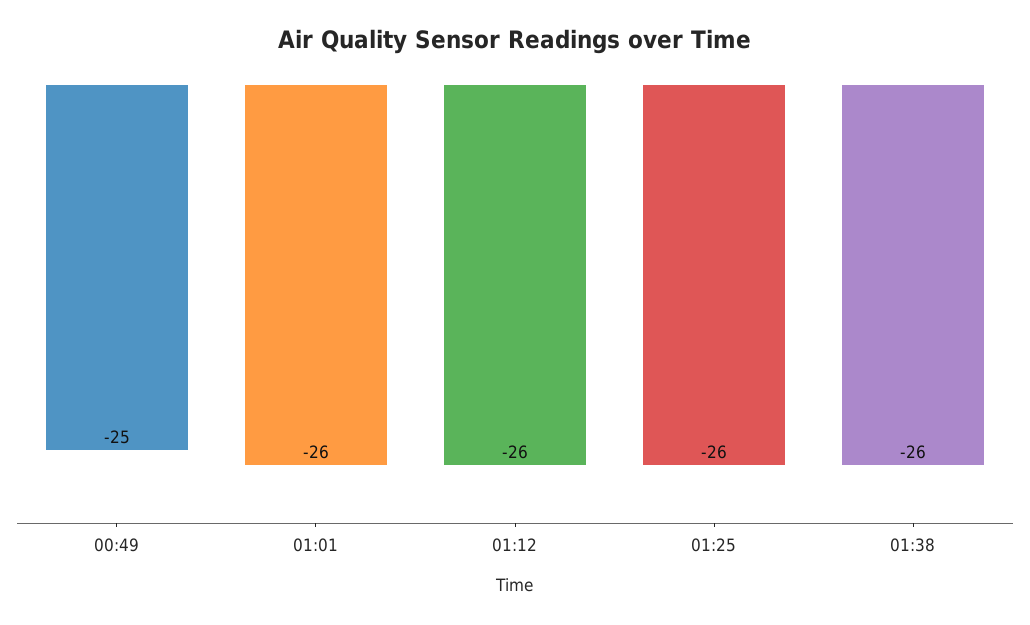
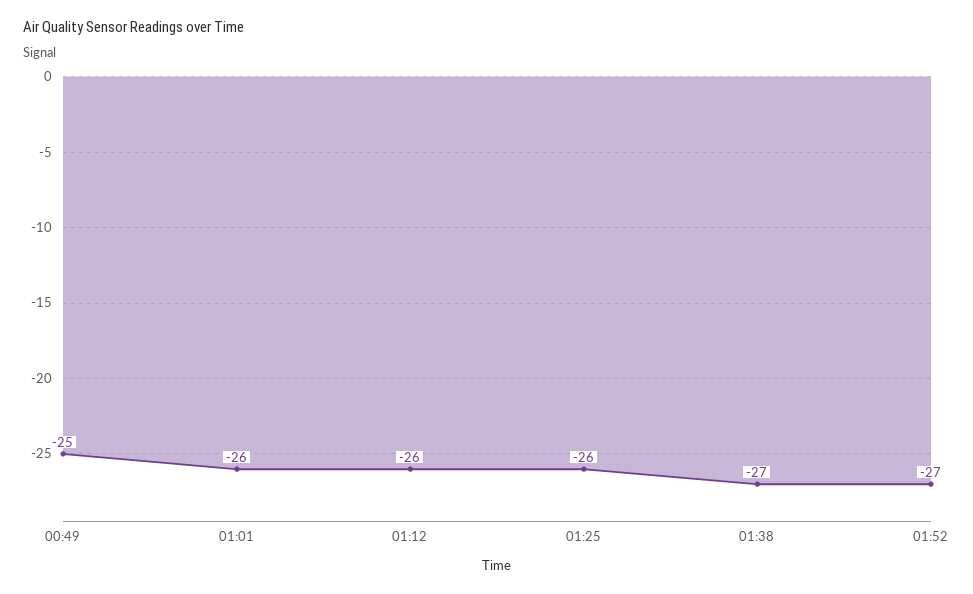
01:38: -26 -> -27
01:52: none -> -27

